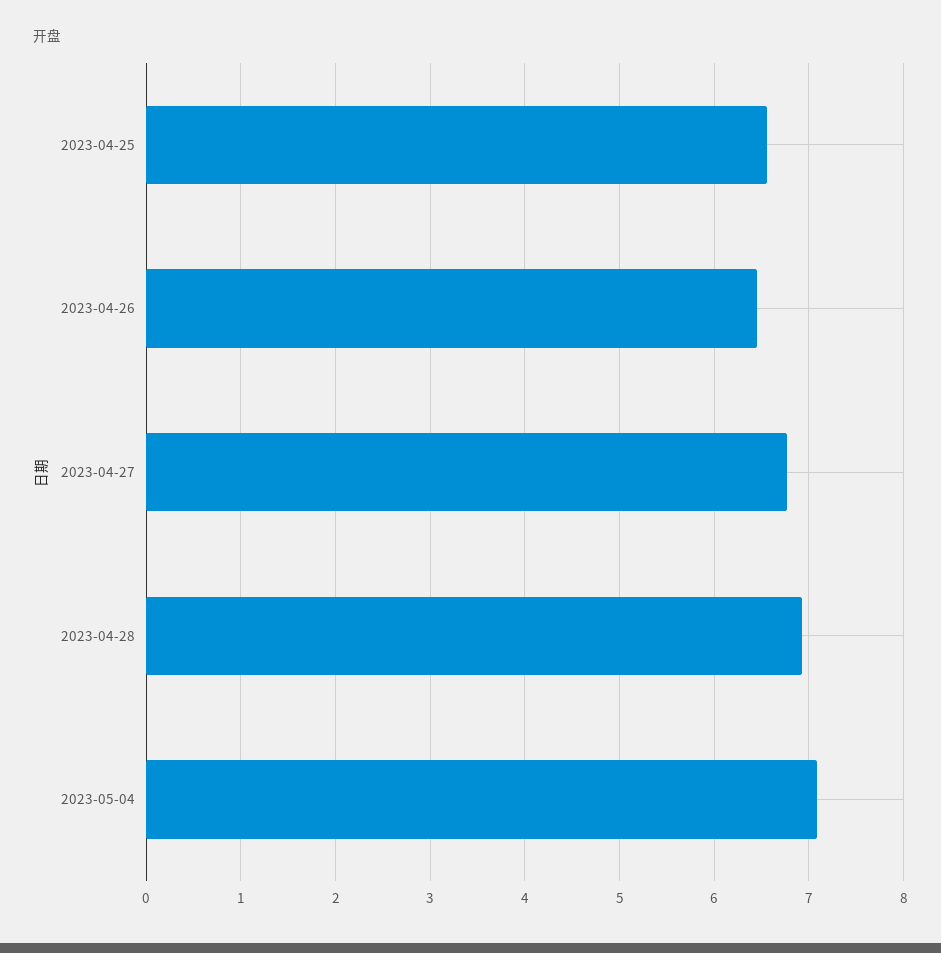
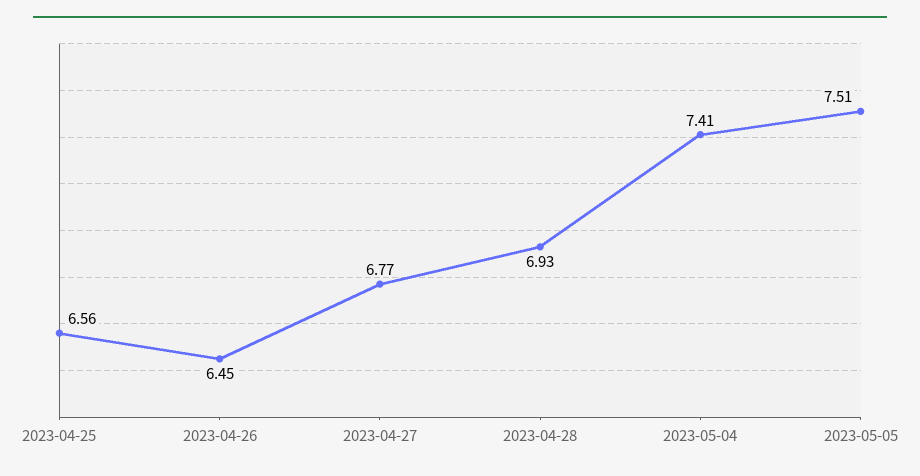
2023-05-04: 7.1 -> 7.41
2023-05-05: none -> 7.51

